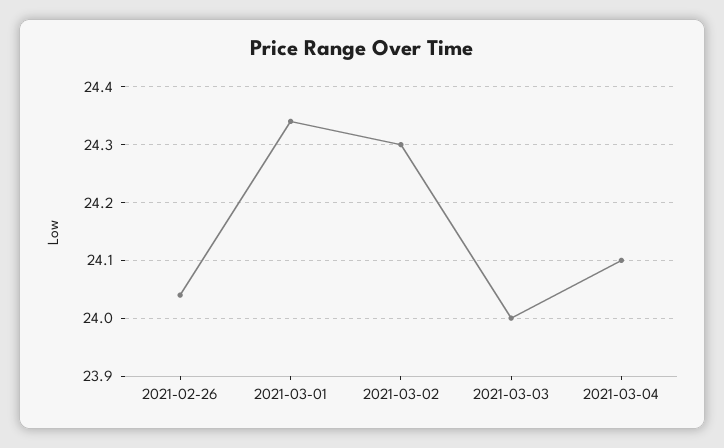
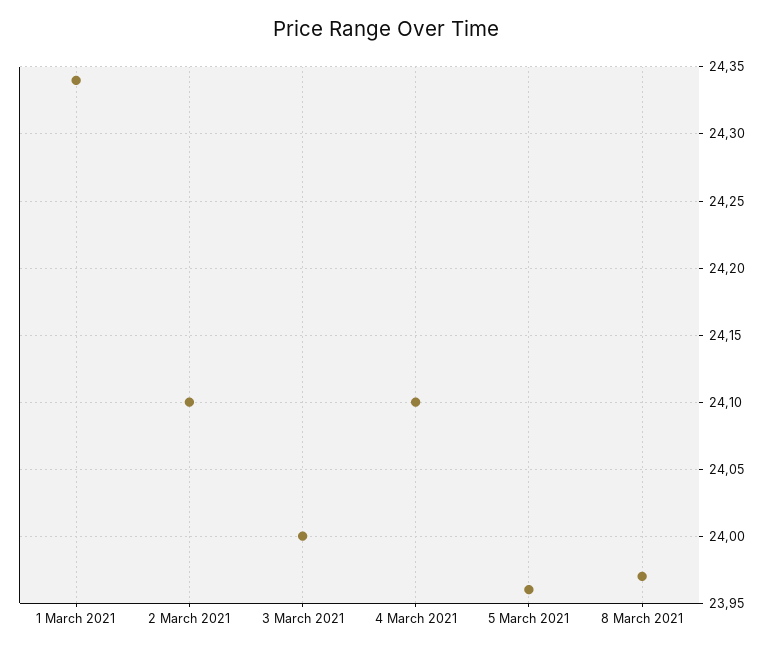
2021-02-26: 24.05 -> none
2021-03-02: 24.3 -> 24.1
5 March 2021: none -> 23.96
8 March 2021: none -> 23.97

